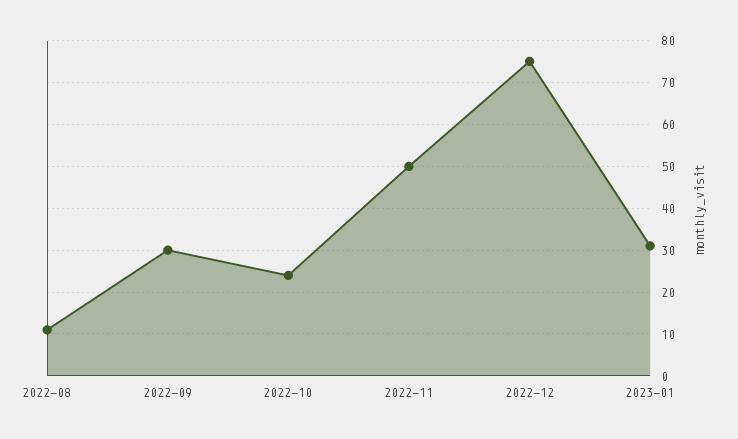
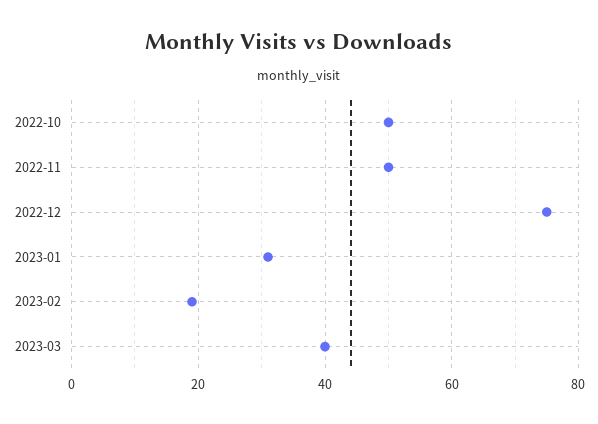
2022-08: 10 -> none
2022-09: 30 -> none
2022-10: 25 -> 50
2023-02: none -> 20
2023-03: none -> 40

